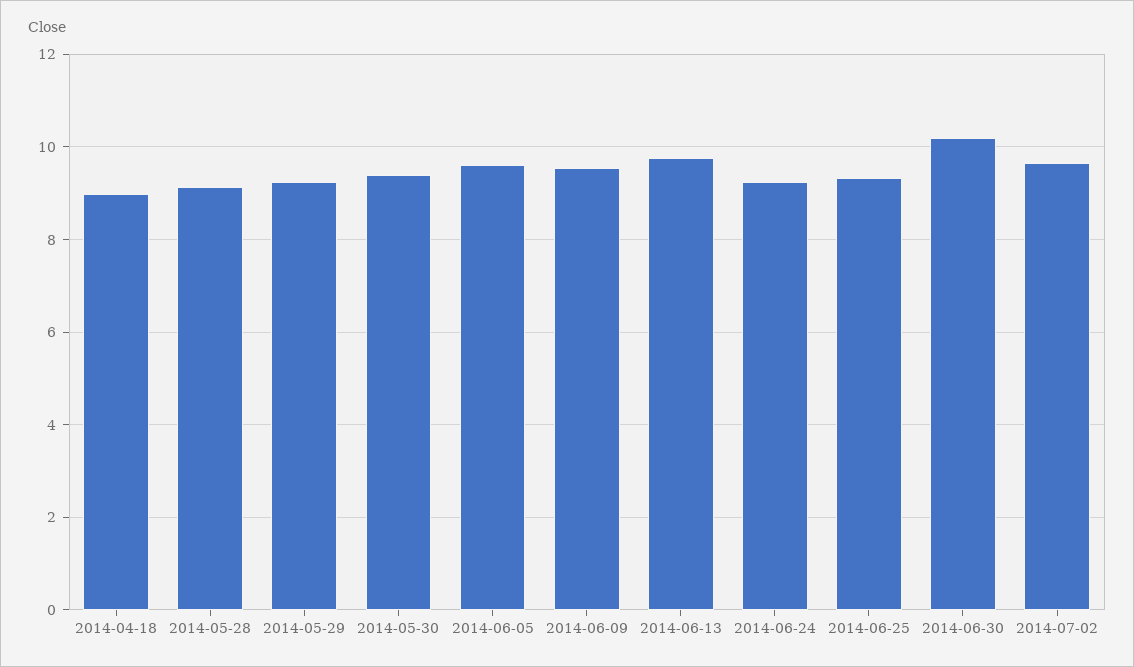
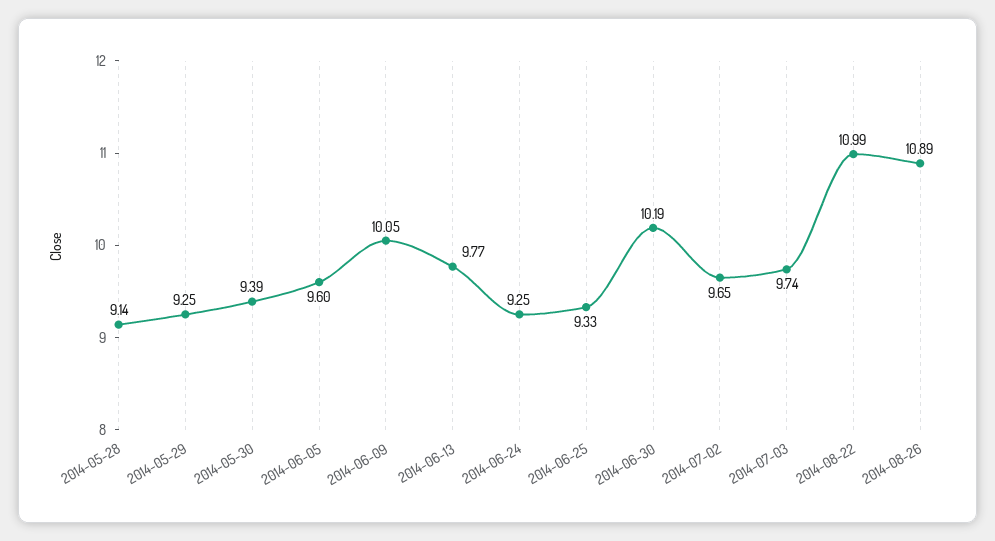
2014-04-18: 9 -> none
2014-06-09: 9.6 -> 10.05
2014-07-03: none -> 9.74
2014-08-22: none -> 10.99
2014-08-26: none -> 10.89

